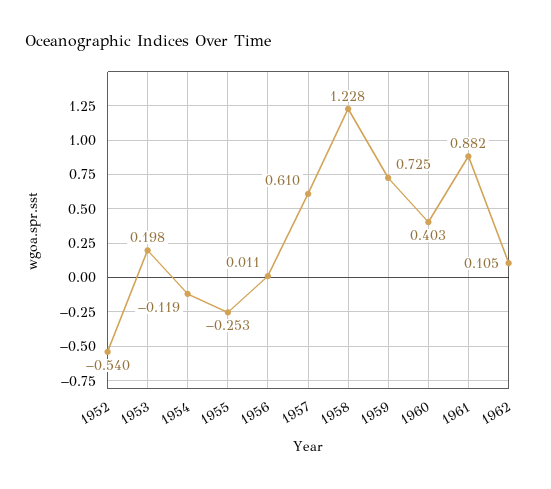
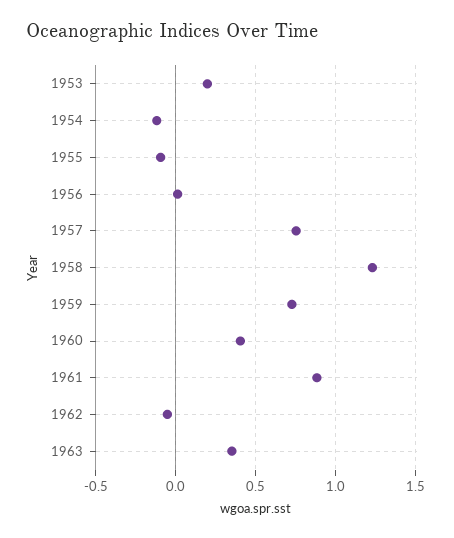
1952: -0.54 -> none
1955: -0.253 -> -0.1
1957: 0.61 -> 0.75
1962: 0.105 -> -0.05
1963: none -> 0.35

